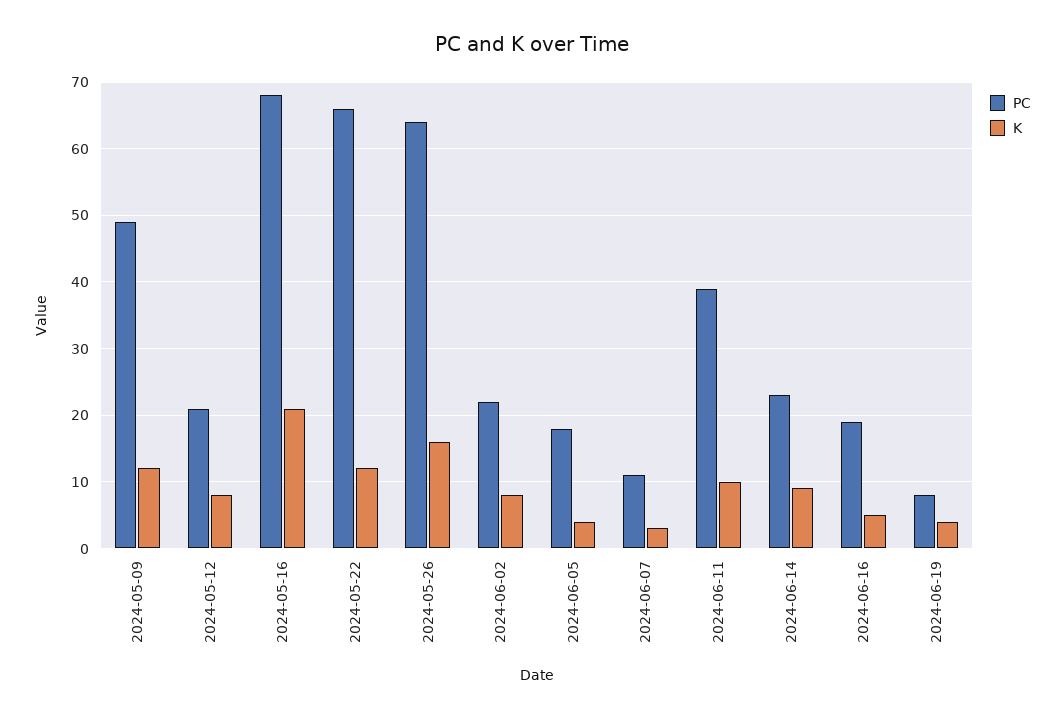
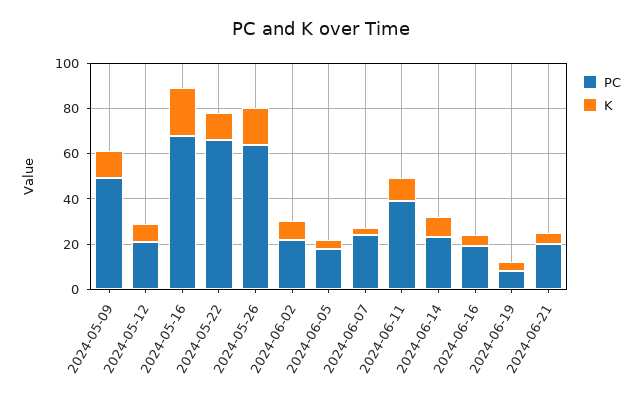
PC, 2024-06-07: 11 -> 25
PC, 2024-06-21: none -> 20
K, 2024-06-21: none -> 5

